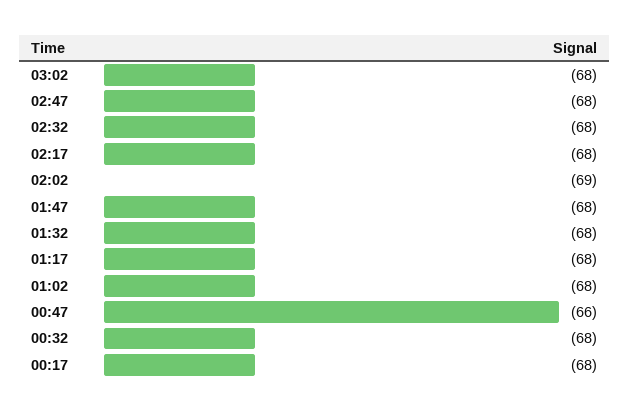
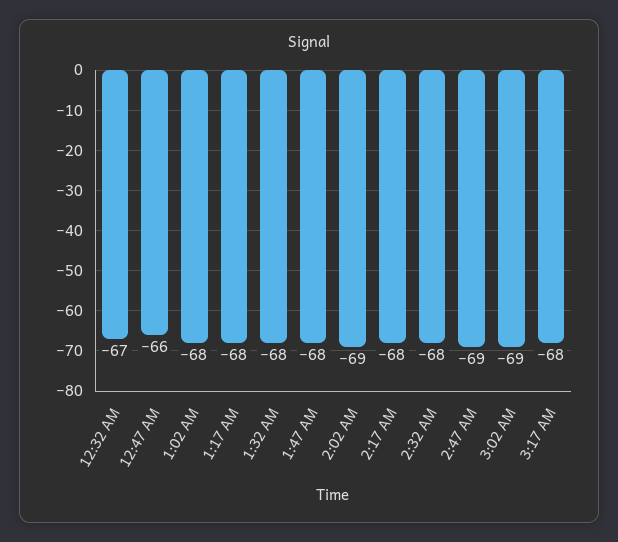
03:02: -68 -> -69
02:47: -68 -> -69
00:32: -68 -> -67
00:17: -68 -> none
3:17 AM: none -> -68

